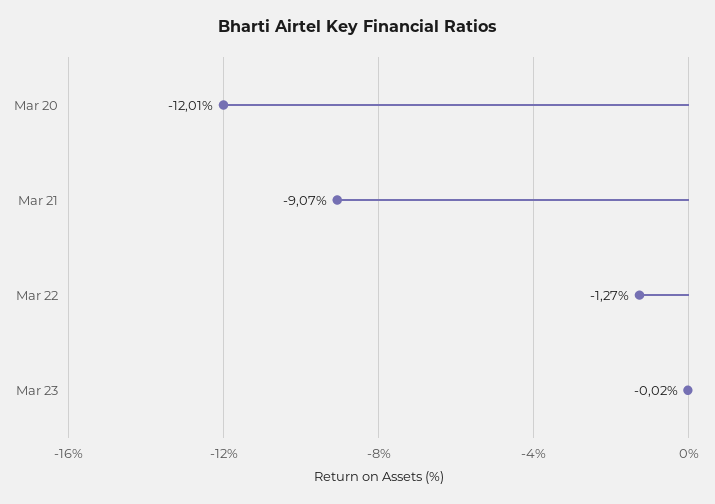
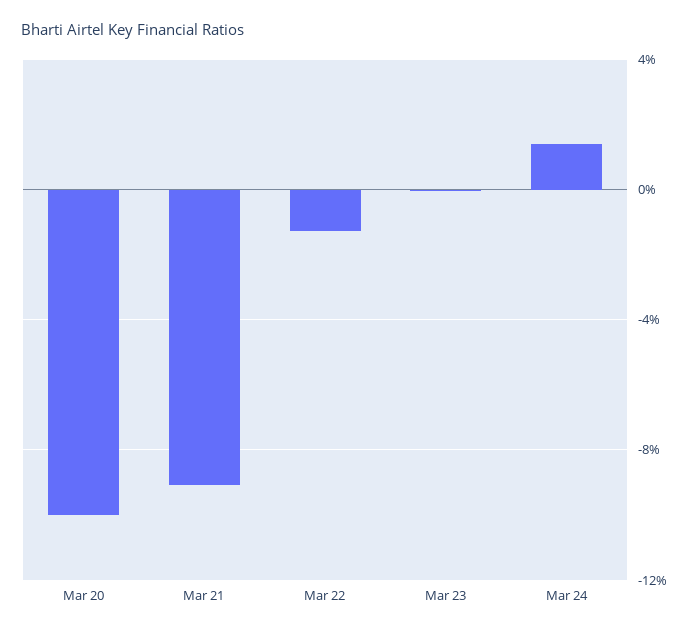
Mar 20: -12.01 -> -10
Mar 24: none -> 1.5

